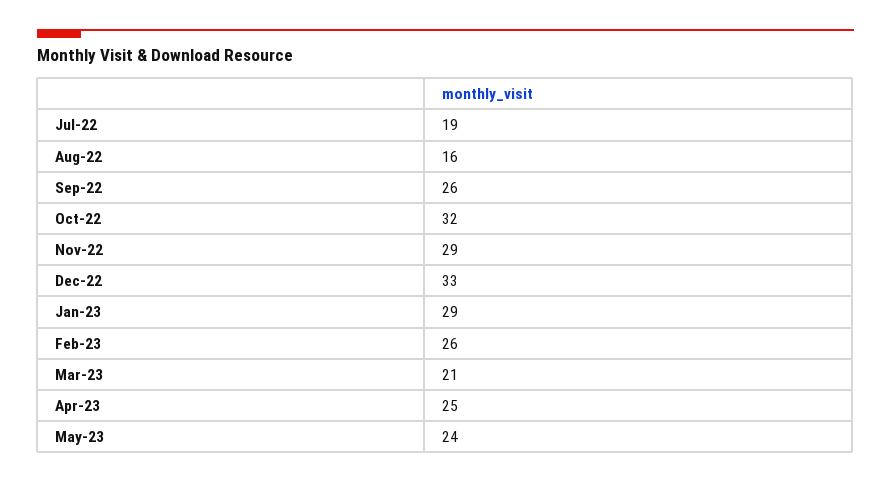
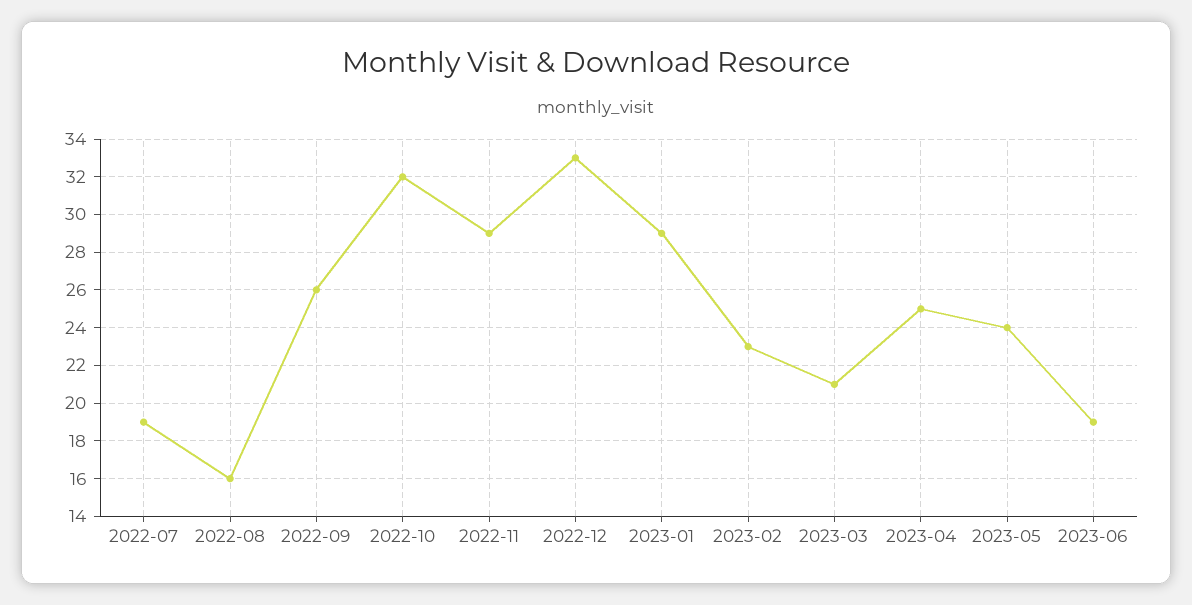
Feb-23: 26 -> 23
2023-06: none -> 19

